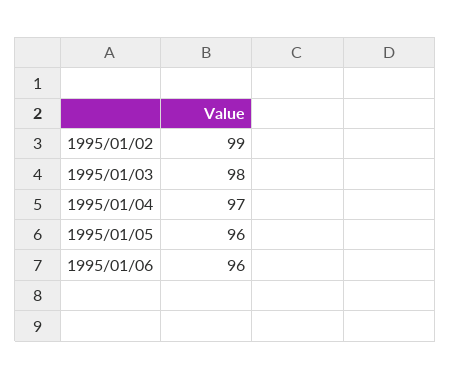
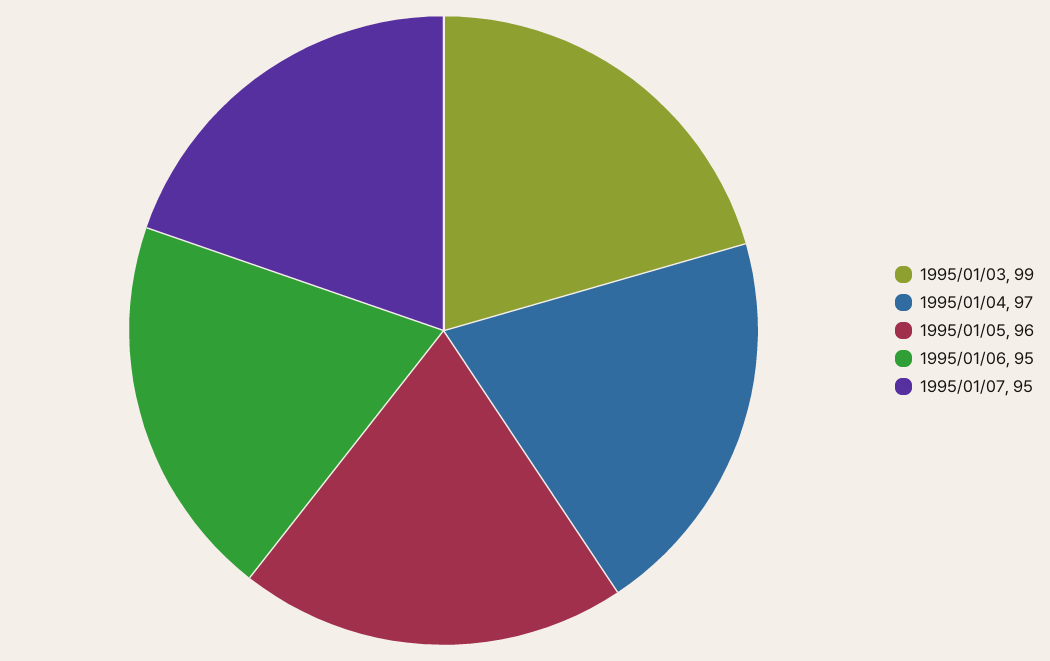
1995/01/02: 99 -> none
1995/01/03: 98 -> 99
1995/01/06: 96 -> 95
1995/01/07: none -> 95

